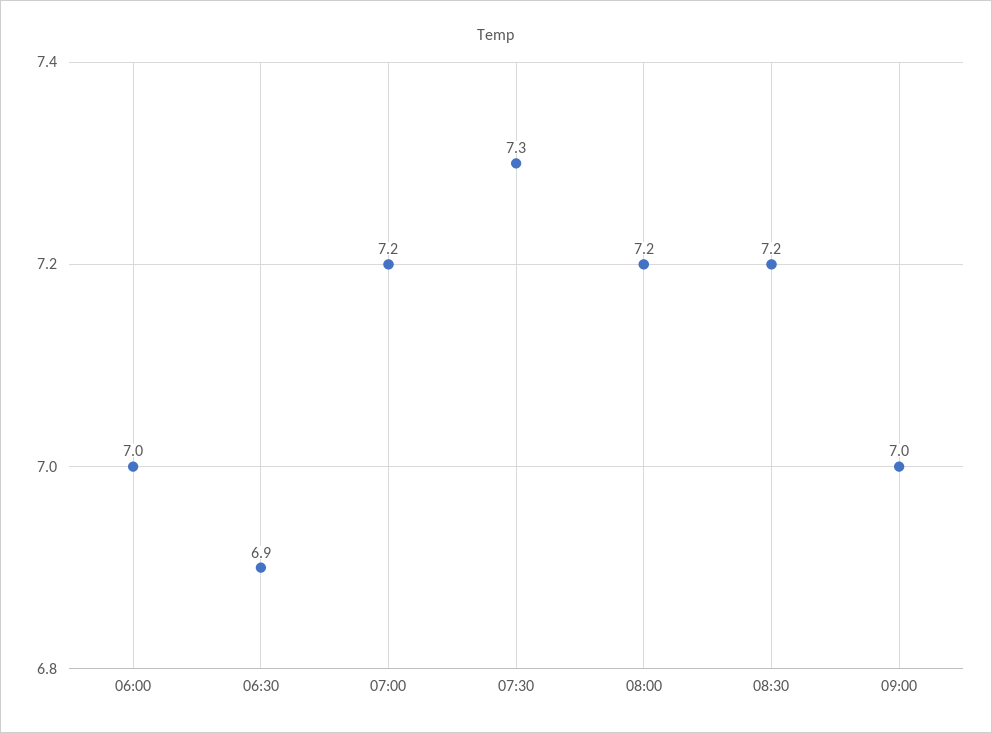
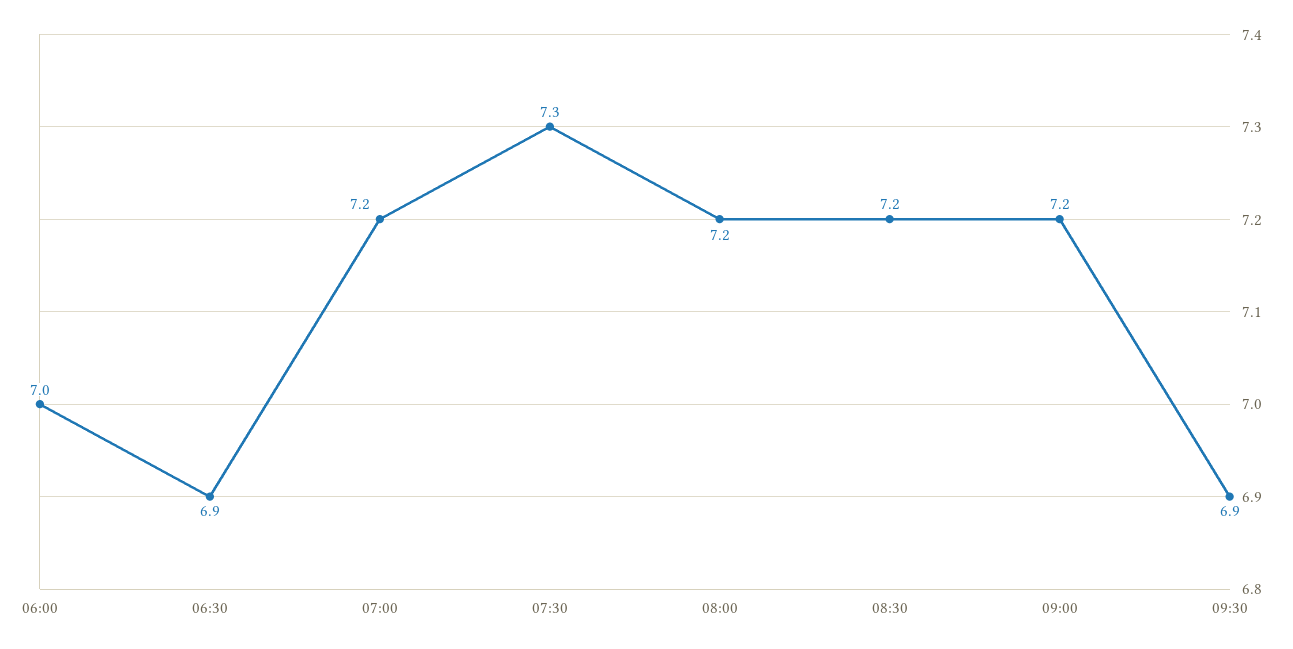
09:00: 7 -> 7.2
09:30: none -> 6.9

